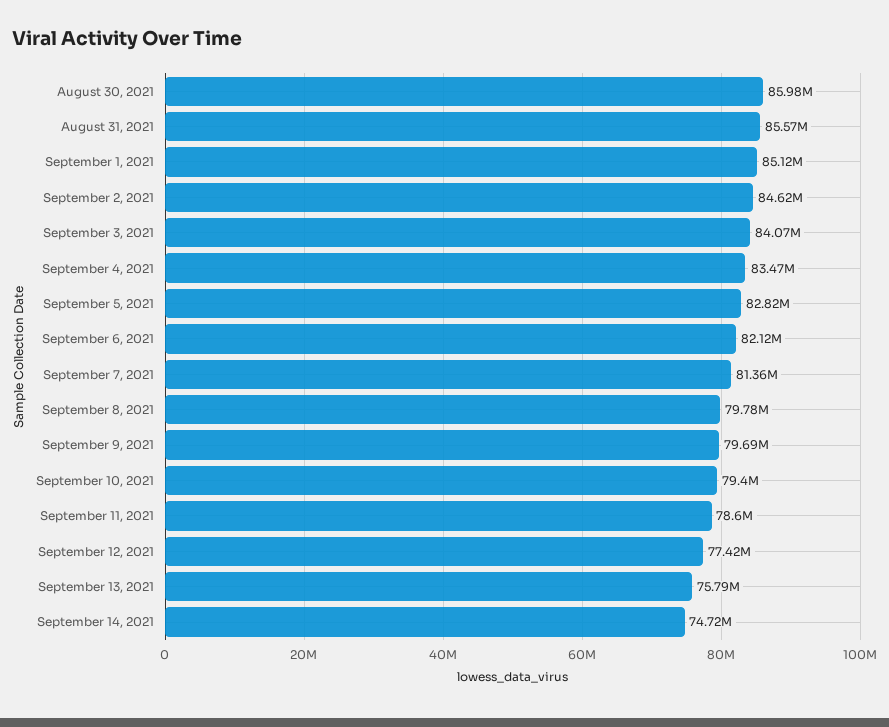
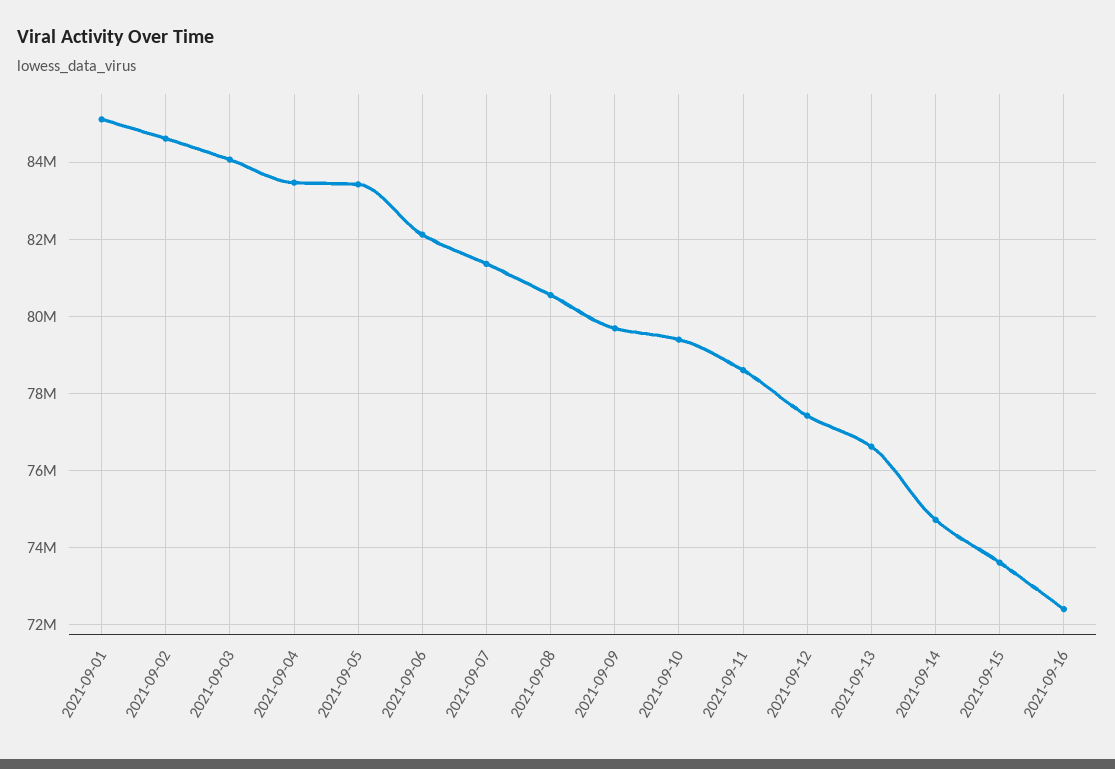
August 30, 2021: 85980000 -> none
August 31, 2021: 85570000 -> none
September 5, 2021: 82820000 -> 83400000
September 8, 2021: 79780000 -> 80600000
September 13, 2021: 75790000 -> 76600000
2021-09-15: none -> 73600000
2021-09-16: none -> 72400000

